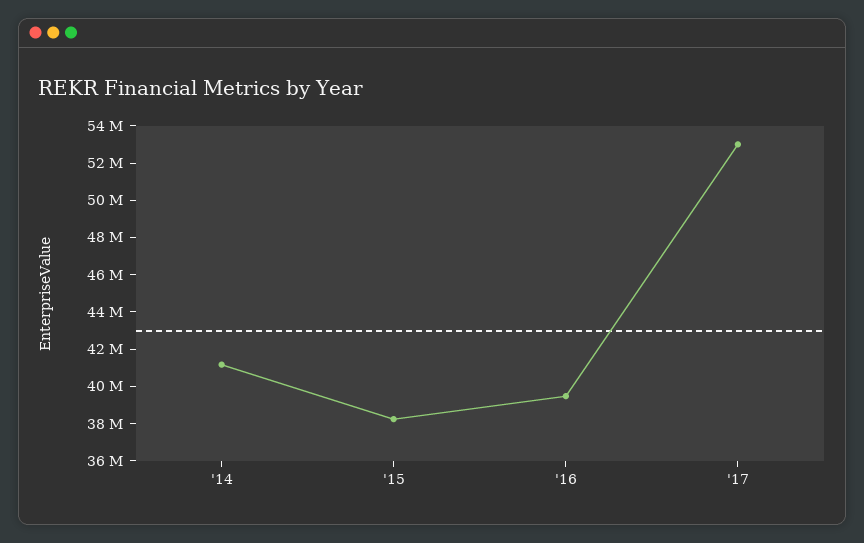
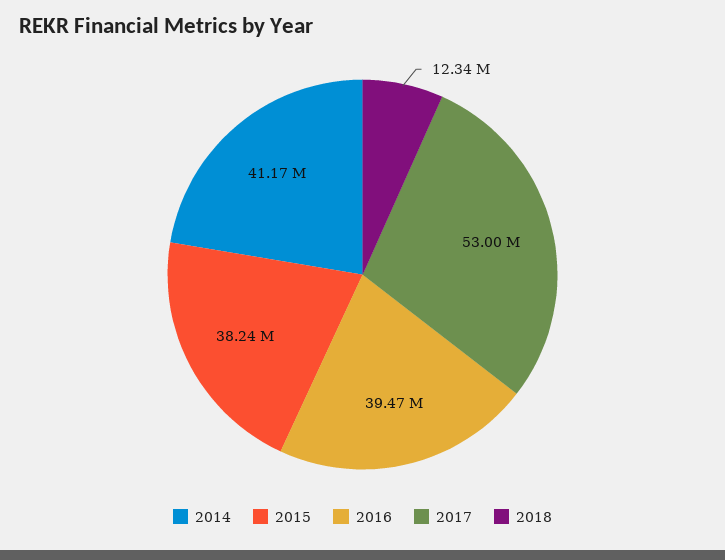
2018: none -> 12340000

